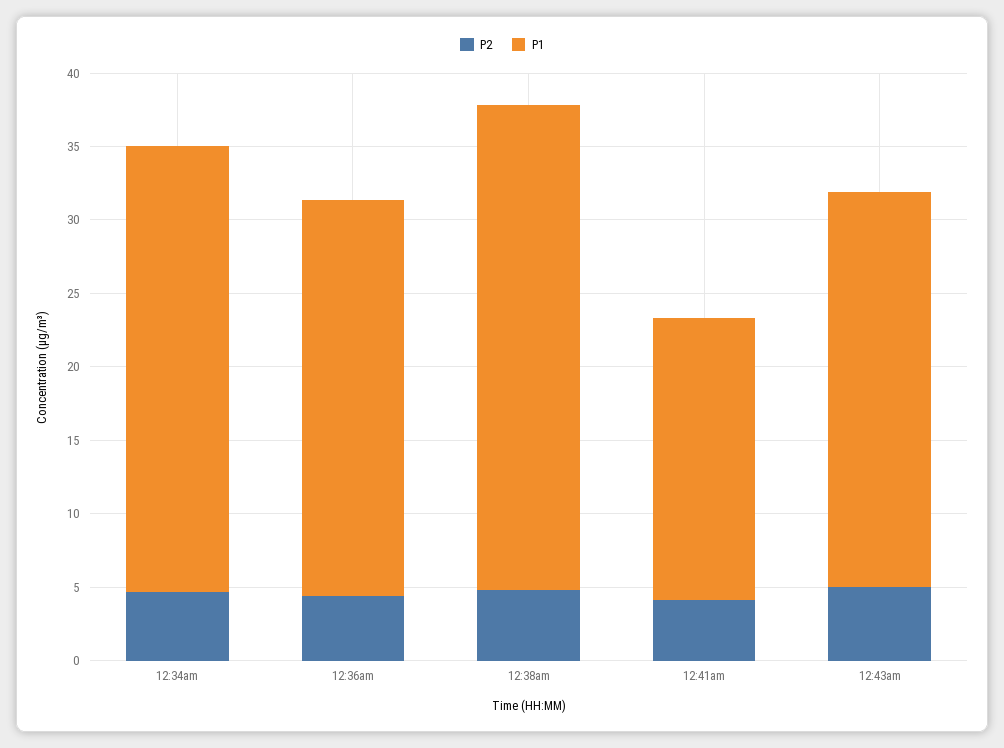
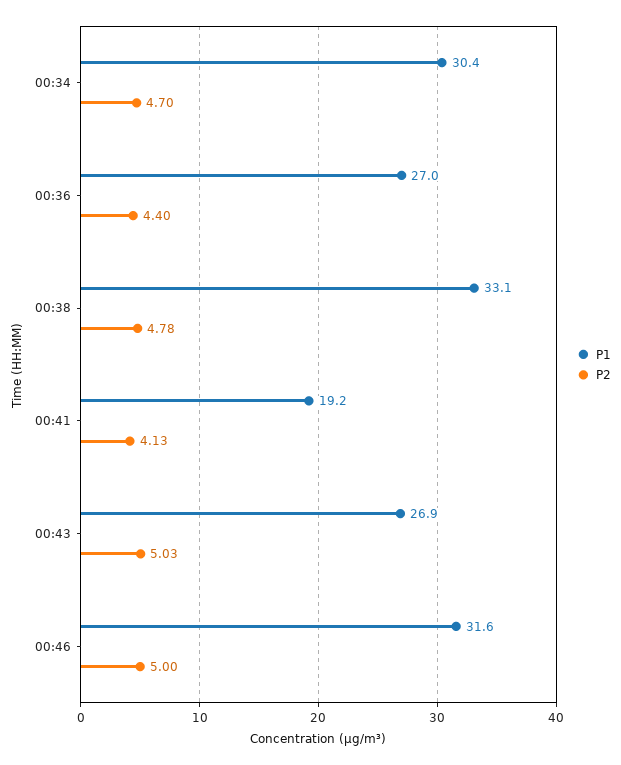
P1, 00:46: none -> 31.6
P2, 00:46: none -> 5

